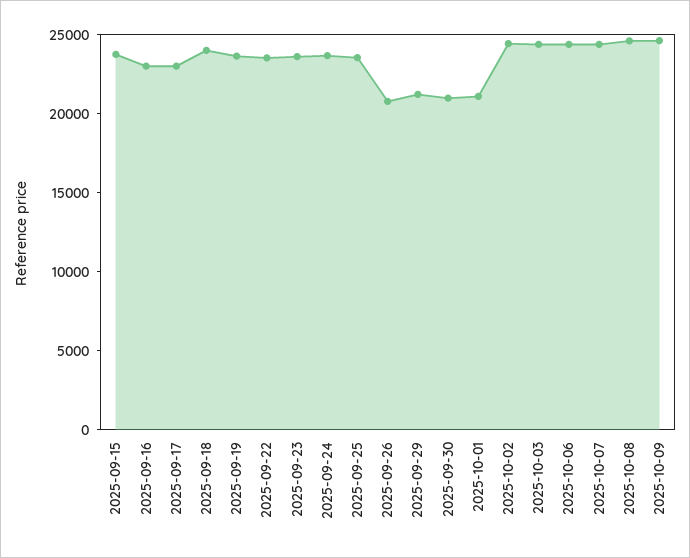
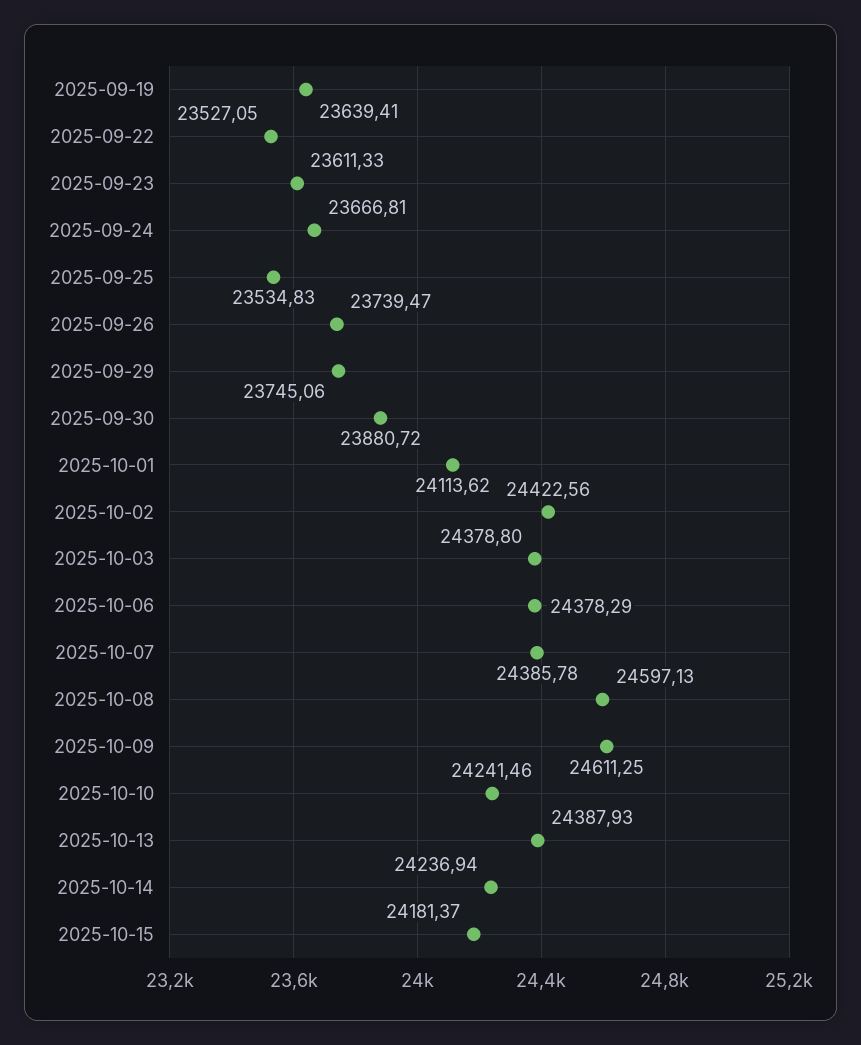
2025-09-15: 24000 -> none
2025-09-16: 23000 -> none
2025-09-17: 23000 -> none
2025-09-18: 24000 -> none
2025-09-26: 21000 -> 23739.47
2025-09-29: 21000 -> 23745.06
2025-09-30: 21000 -> 23880.72
2025-10-01: 21000 -> 24113.62
2025-10-10: none -> 24241.46
2025-10-13: none -> 24387.93
2025-10-14: none -> 24236.94
2025-10-15: none -> 24181.37

